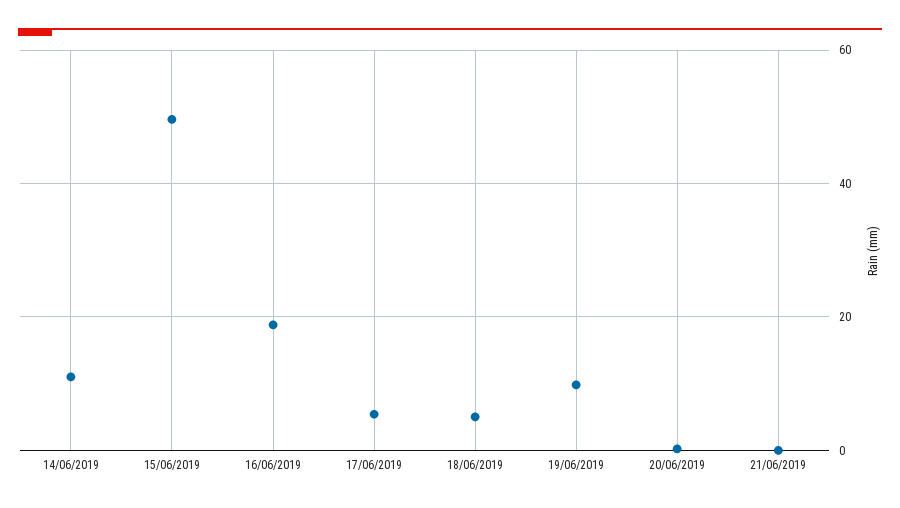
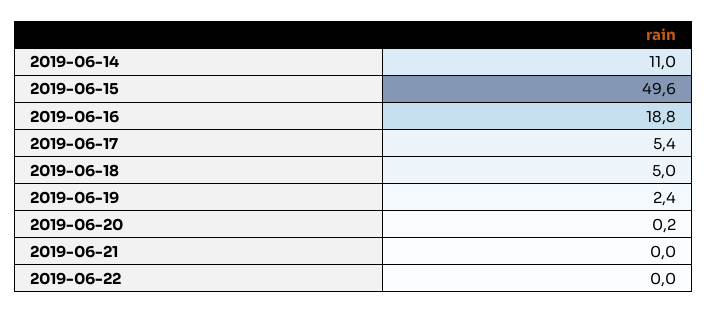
19/06/2019: 10 -> 2.4
2019-06-22: none -> 0

